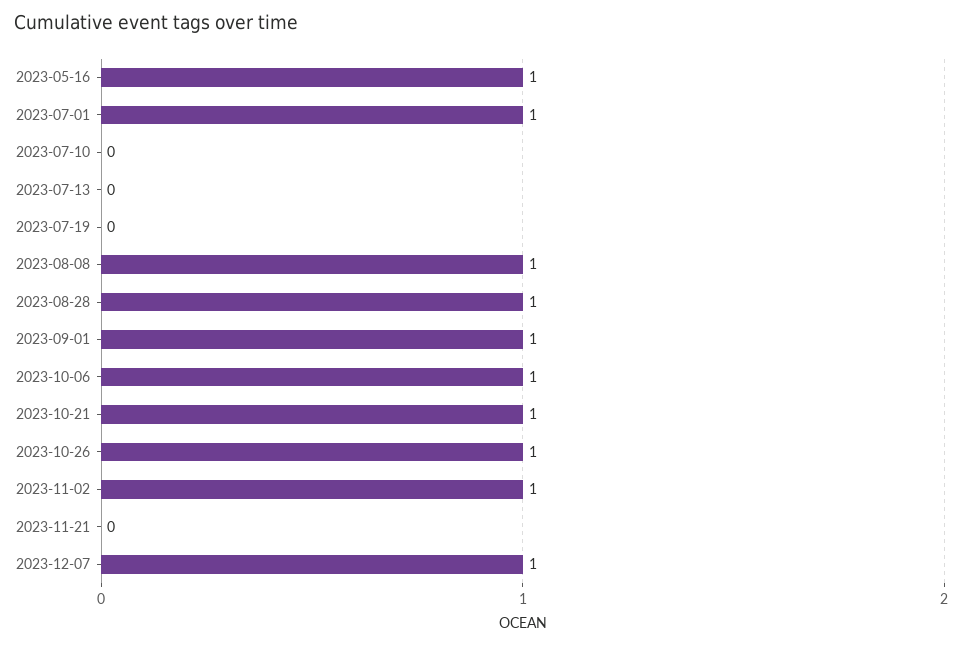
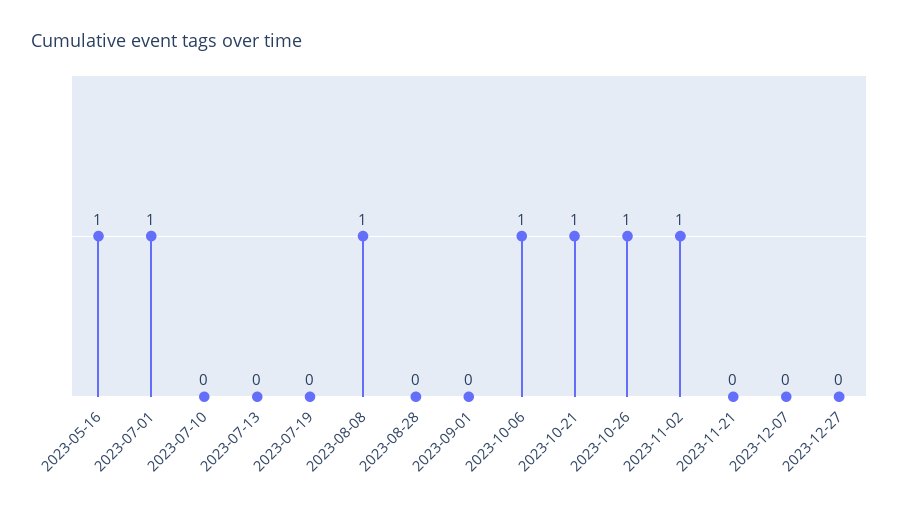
2023-08-28: 1 -> 0
2023-09-01: 1 -> 0
2023-12-07: 1 -> 0
2023-12-27: none -> 0

